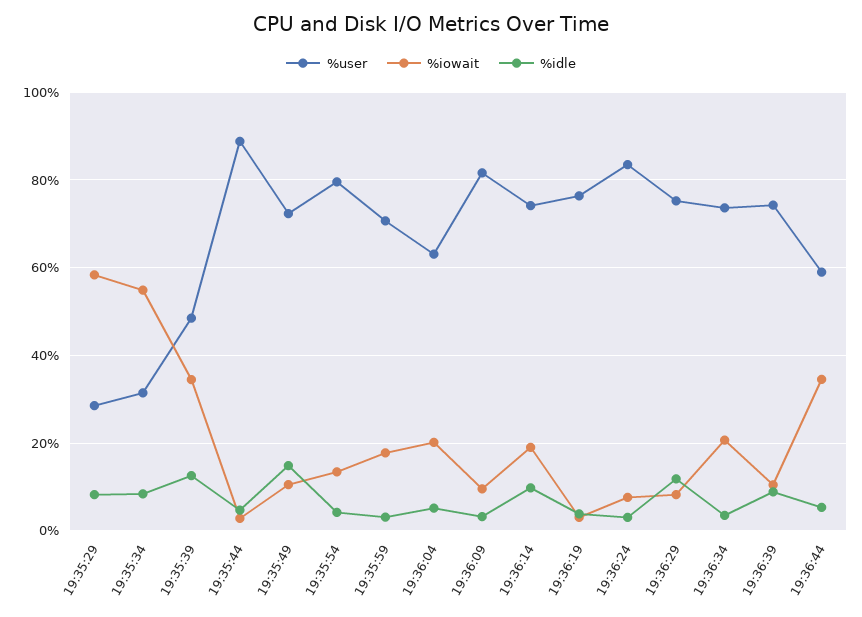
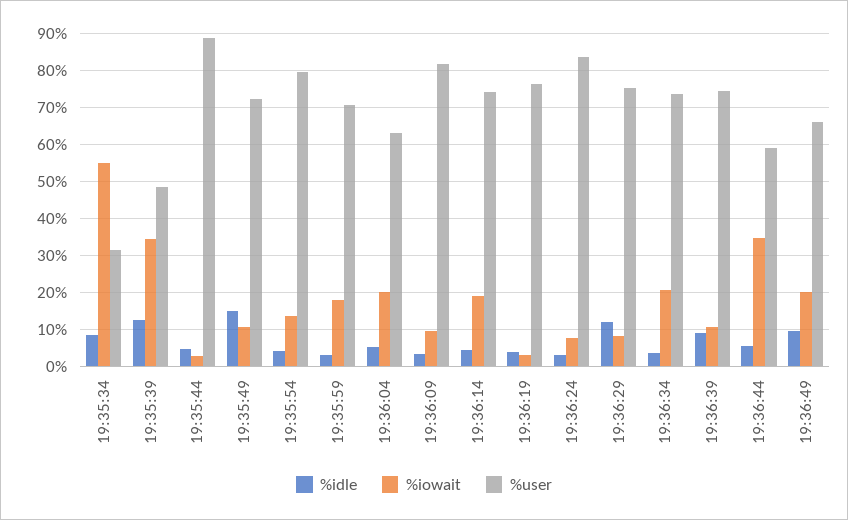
%user, 19:35:29: 28 -> none
%iowait, 19:35:29: 58 -> none
%idle, 19:35:29: 8 -> none
%idle, 19:36:14: 10 -> 4
%idle, 19:36:49: none -> 10
%iowait, 19:36:49: none -> 20
%user, 19:36:49: none -> 66

